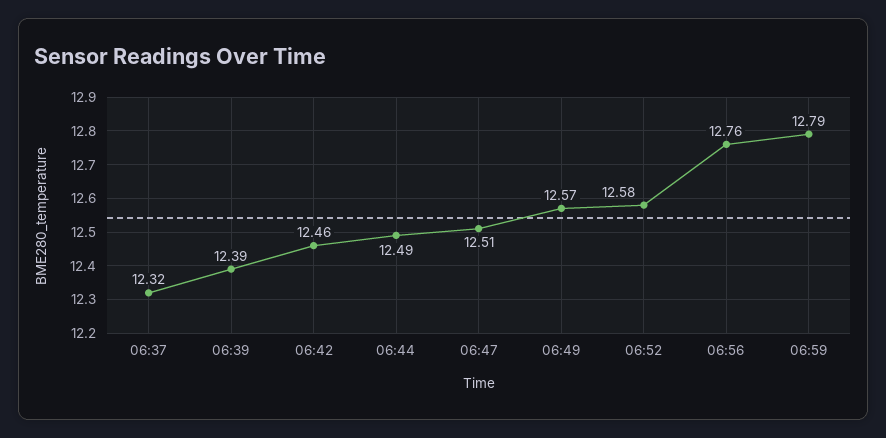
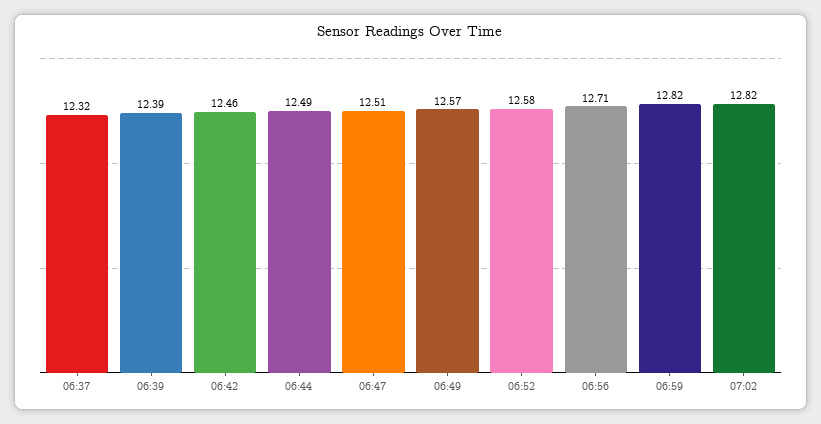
06:56: 12.76 -> 12.71
06:59: 12.79 -> 12.82
07:02: none -> 12.82

